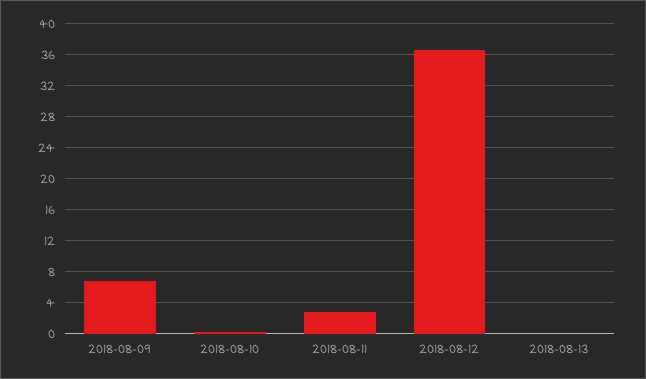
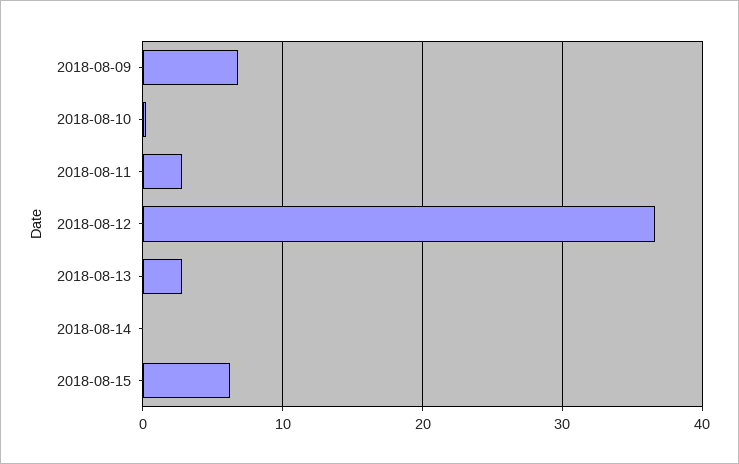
2018-08-13: 0 -> 3
2018-08-14: none -> 0
2018-08-15: none -> 6

